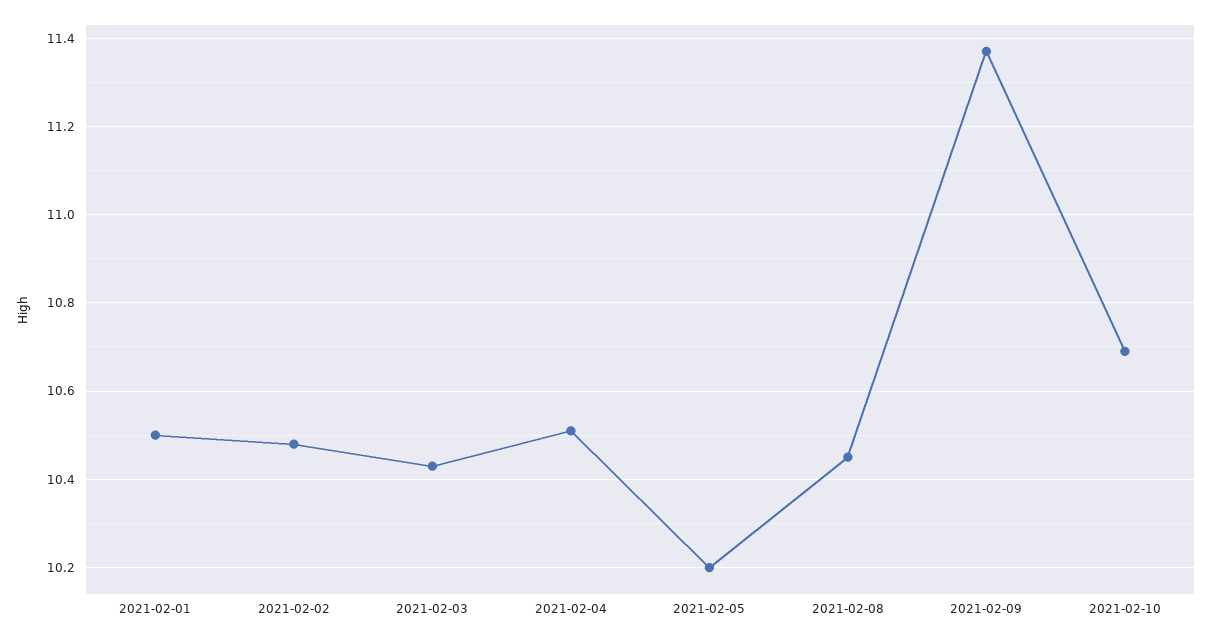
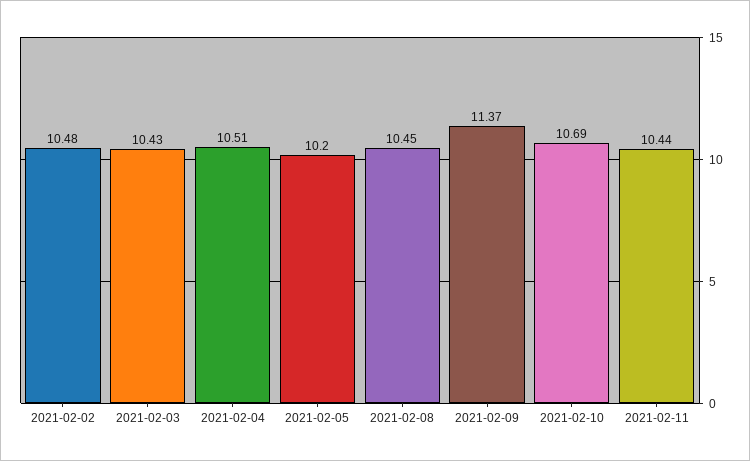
2021-02-01: 10.5 -> none
2021-02-11: none -> 10.44

